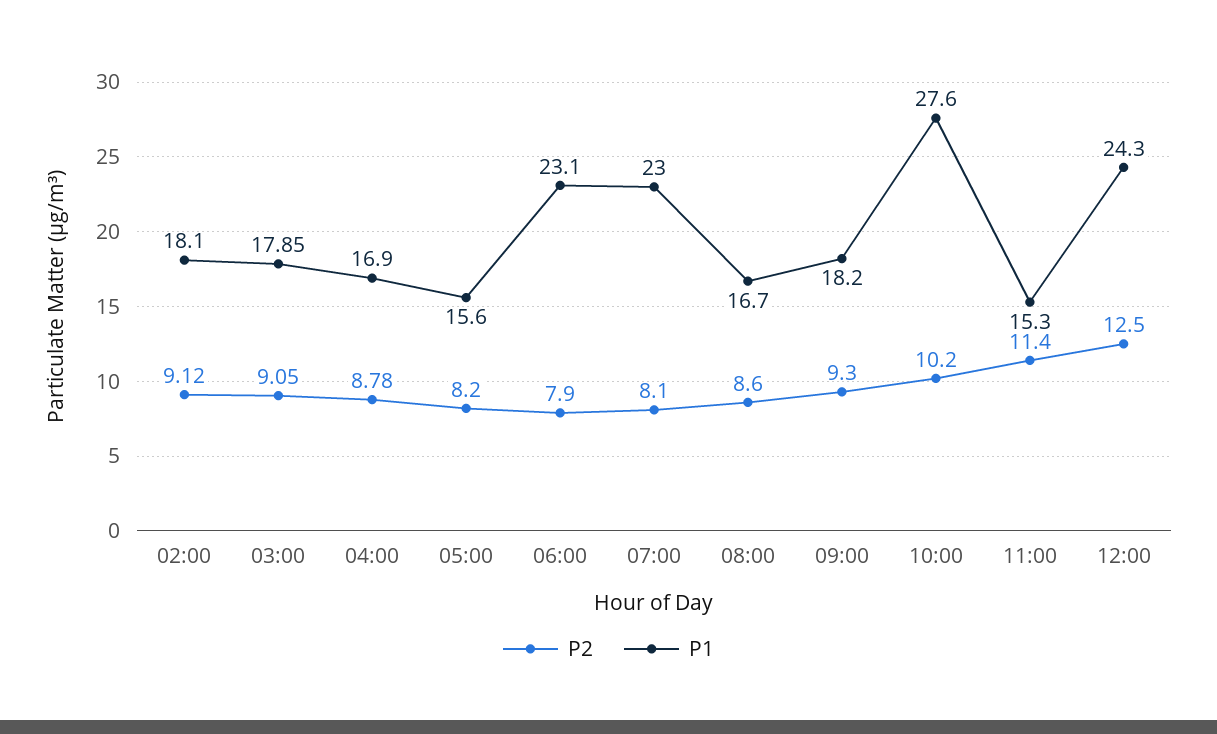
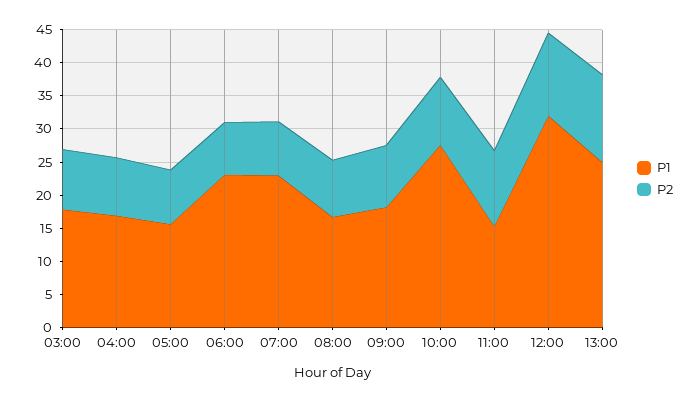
P2, 02:00: 9.12 -> none
P1, 02:00: 18.1 -> none
P1, 12:00: 24.3 -> 32.5
P1, 13:00: none -> 25
P2, 13:00: none -> 12.5

